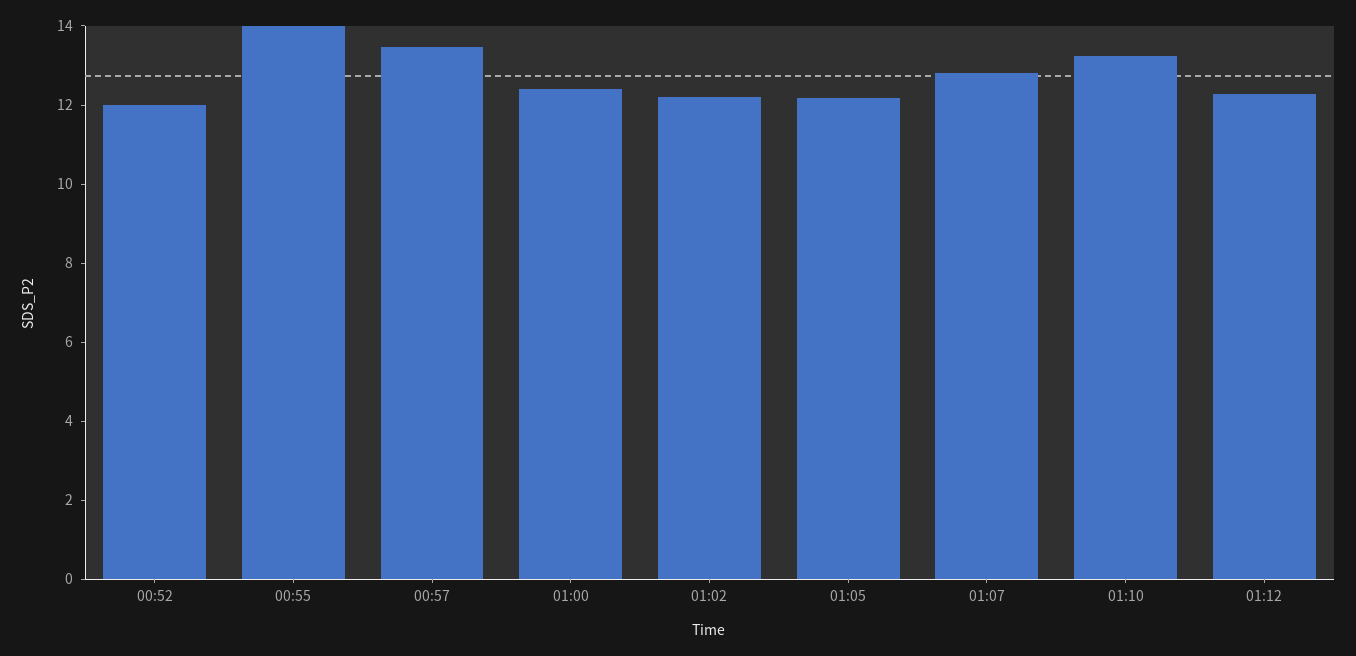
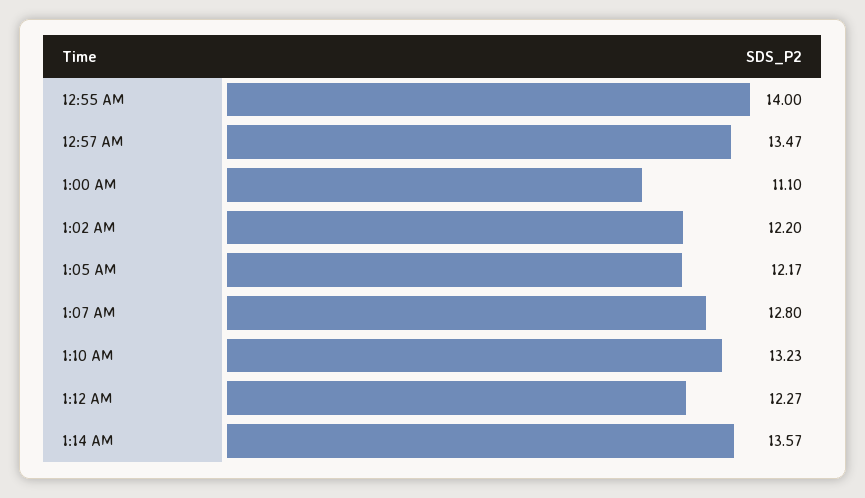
00:52: 12 -> none
01:00: 12.5 -> 11.1
1:14 AM: none -> 13.57

